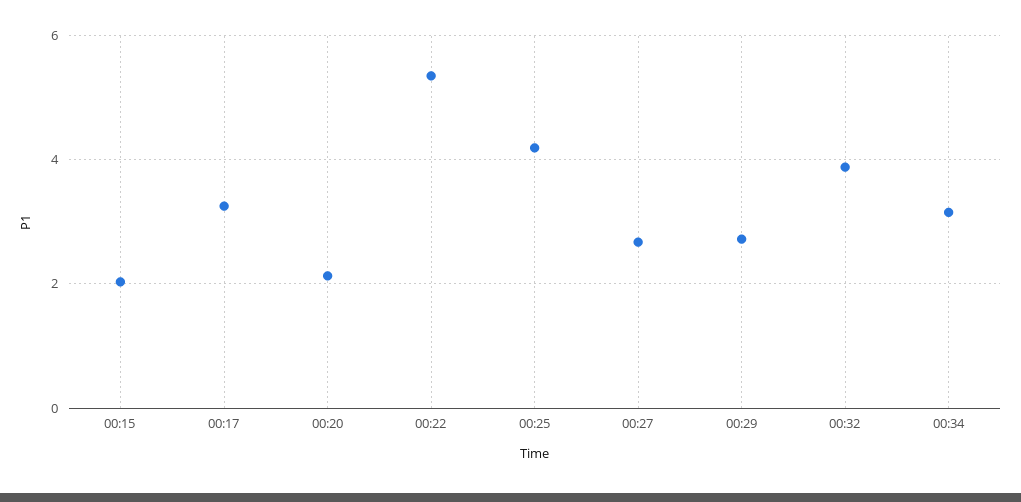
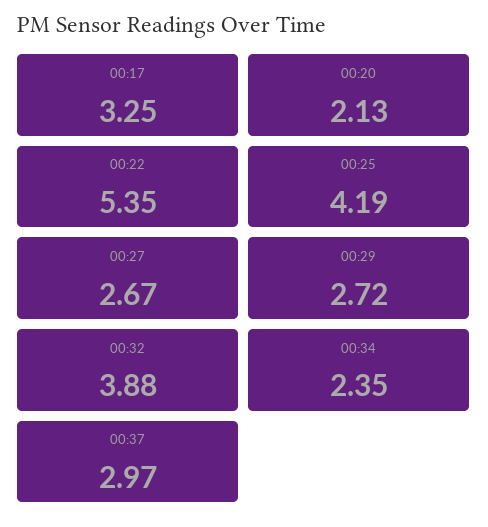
00:15: 2 -> none
00:34: 3.2 -> 2.35
00:37: none -> 2.97

